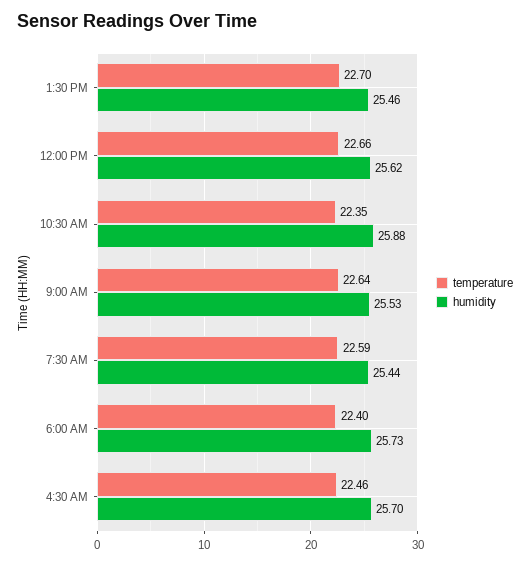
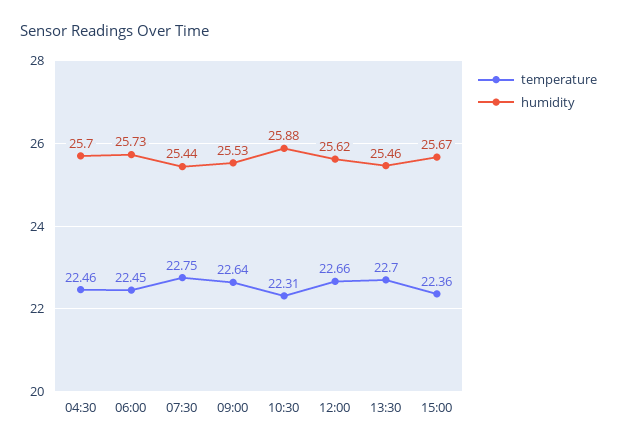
temperature, 10:30 AM: 22.35 -> 22.31
temperature, 7:30 AM: 22.59 -> 22.75
temperature, 6:00 AM: 22.4 -> 22.45
temperature, 15:00: none -> 22.36
humidity, 15:00: none -> 25.67

